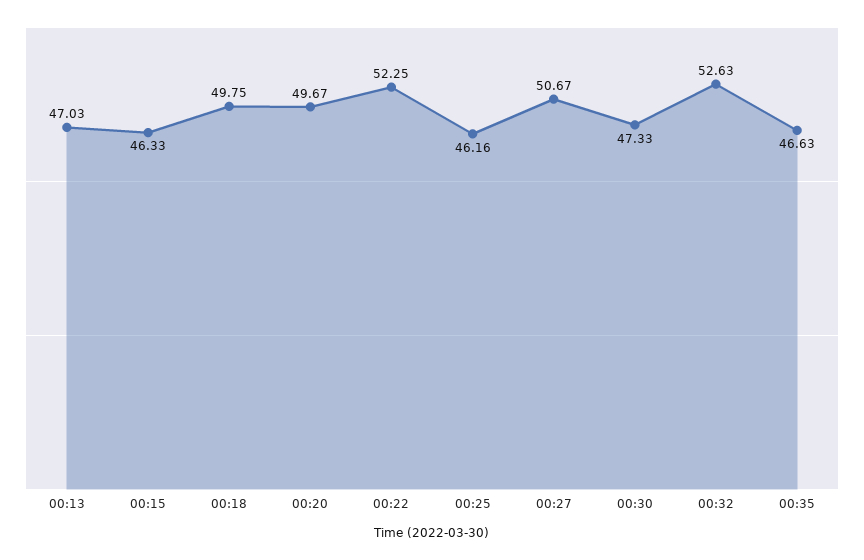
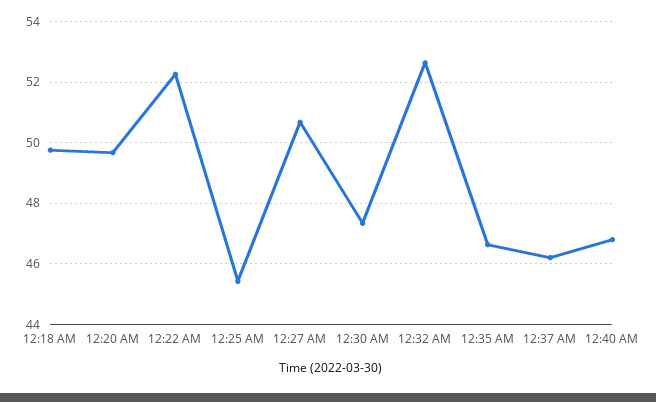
00:13: 47.03 -> none
00:15: 46.33 -> none
00:25: 46.16 -> 45.4
12:37 AM: none -> 46.2
12:40 AM: none -> 46.8

